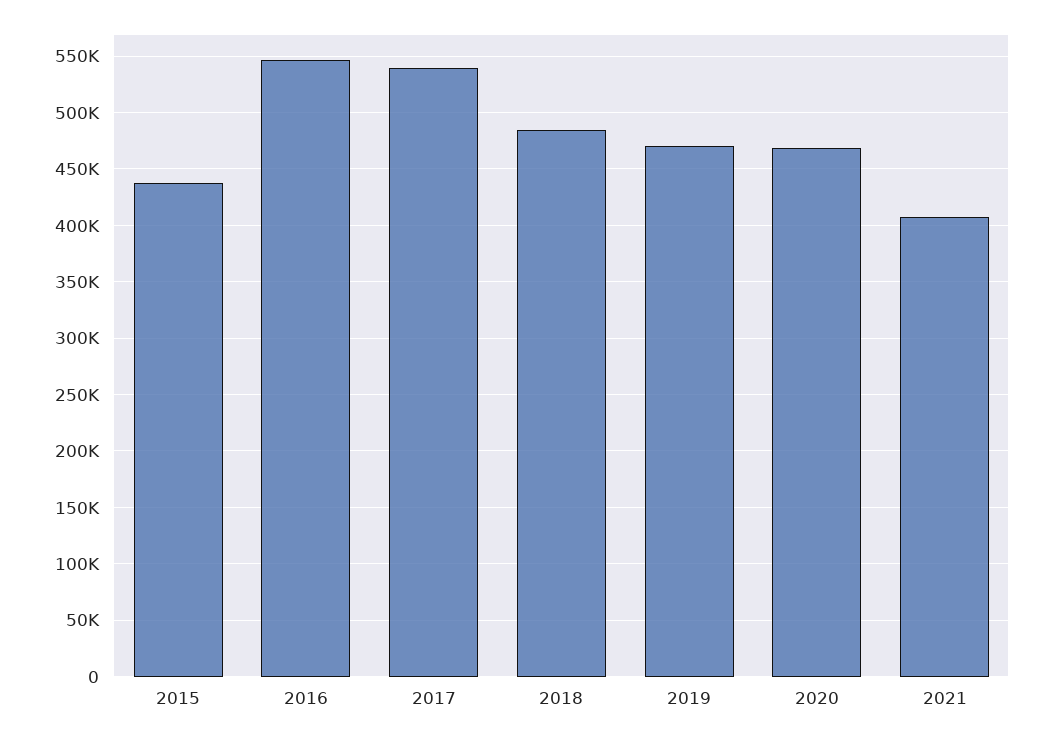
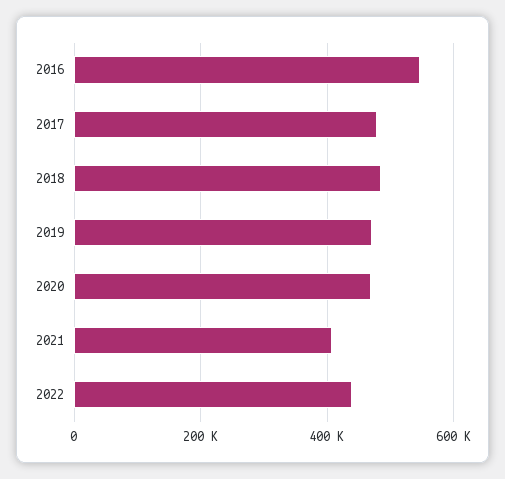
2015: 440000 -> none
2017: 540000 -> 480000
2022: none -> 440000

